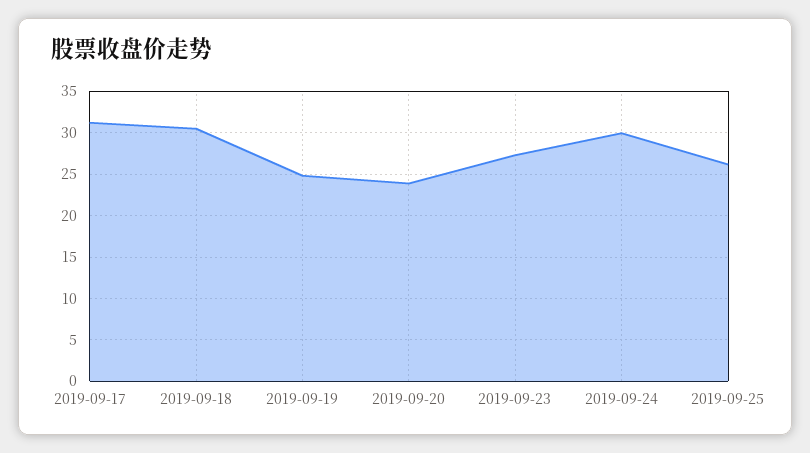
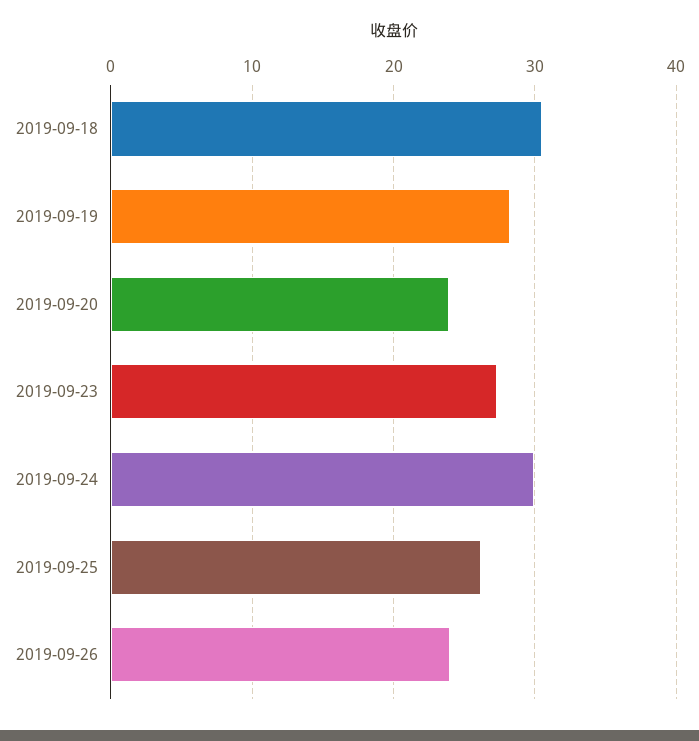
2019-09-17: 31 -> none
2019-09-19: 25 -> 28
2019-09-26: none -> 24

